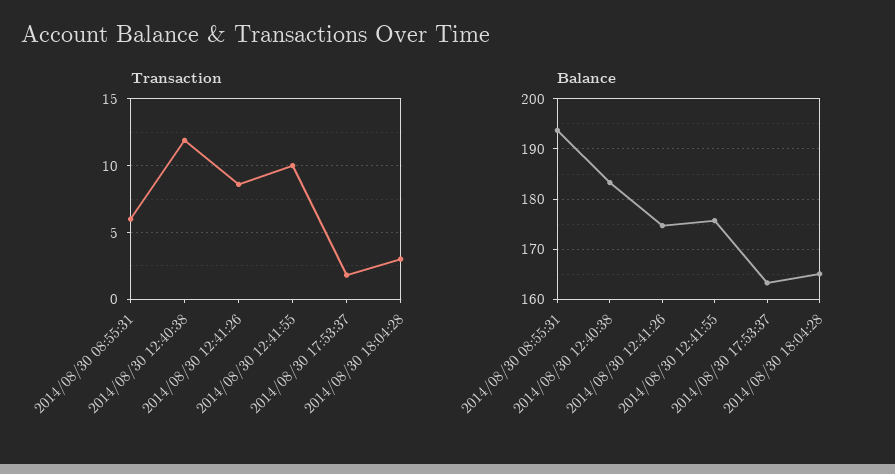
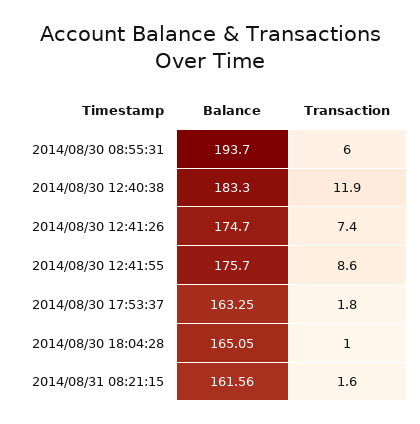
Transaction, 2014/08/30 12:41:26: 8.5 -> 7.4
Transaction, 2014/08/30 12:41:55: 10 -> 8.6
Transaction, 2014/08/30 18:04:28: 3 -> 1
Balance, 2014/08/31 08:21:15: none -> 161.56
Transaction, 2014/08/31 08:21:15: none -> 1.6

